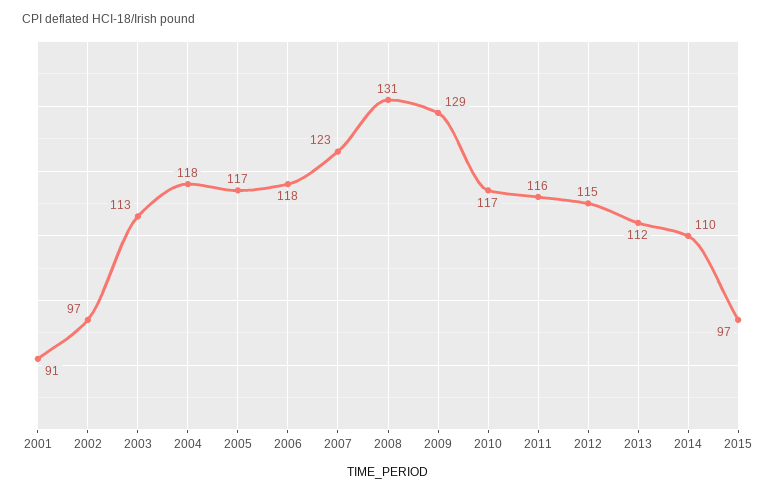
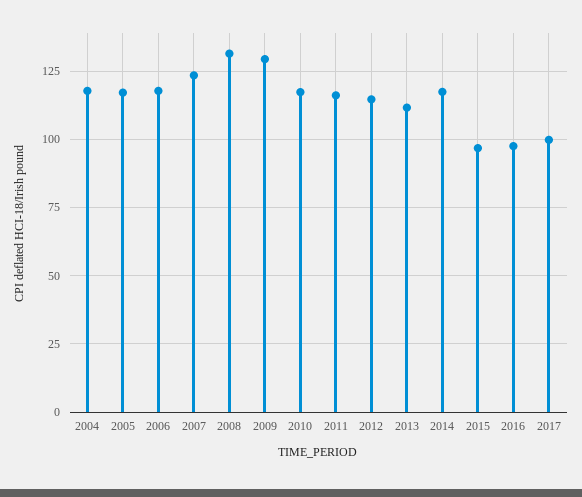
2001: 91 -> none
2002: 97 -> none
2003: 113 -> none
2014: 110 -> 117.5
2016: none -> 97.5
2017: none -> 100

